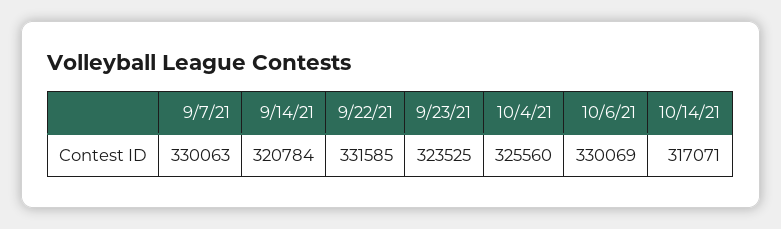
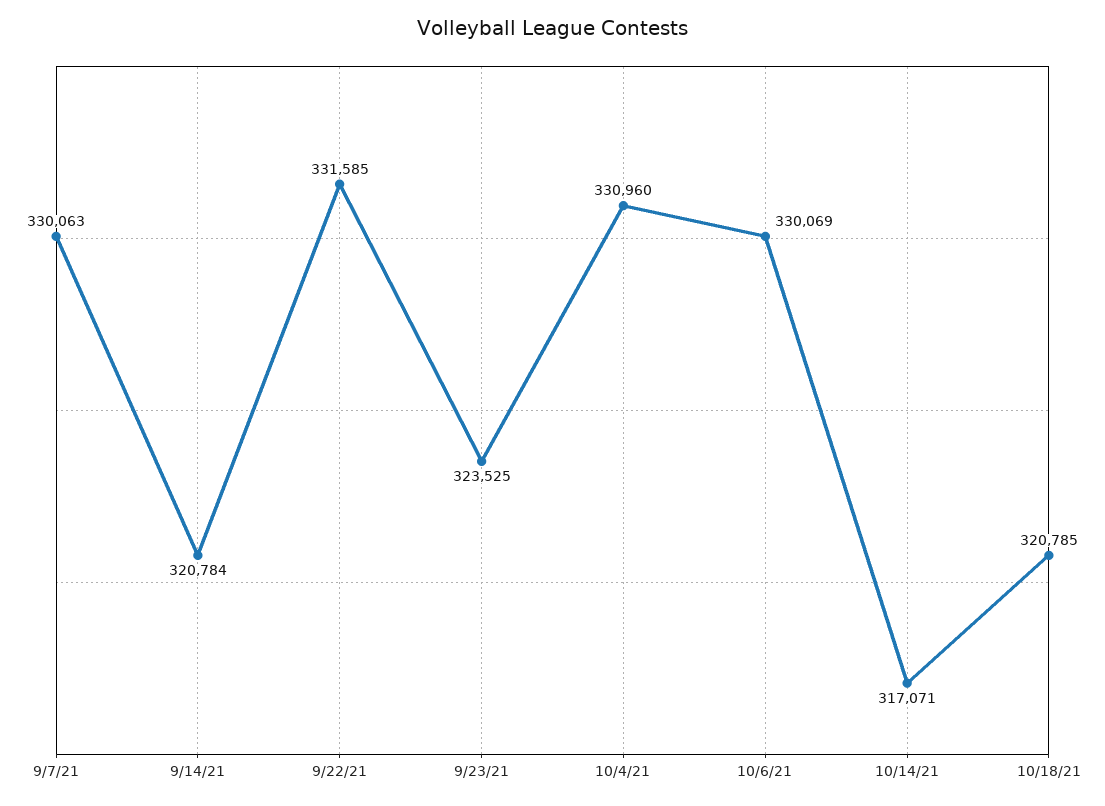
10/4/21: 325560 -> 330960
10/18/21: none -> 320785

